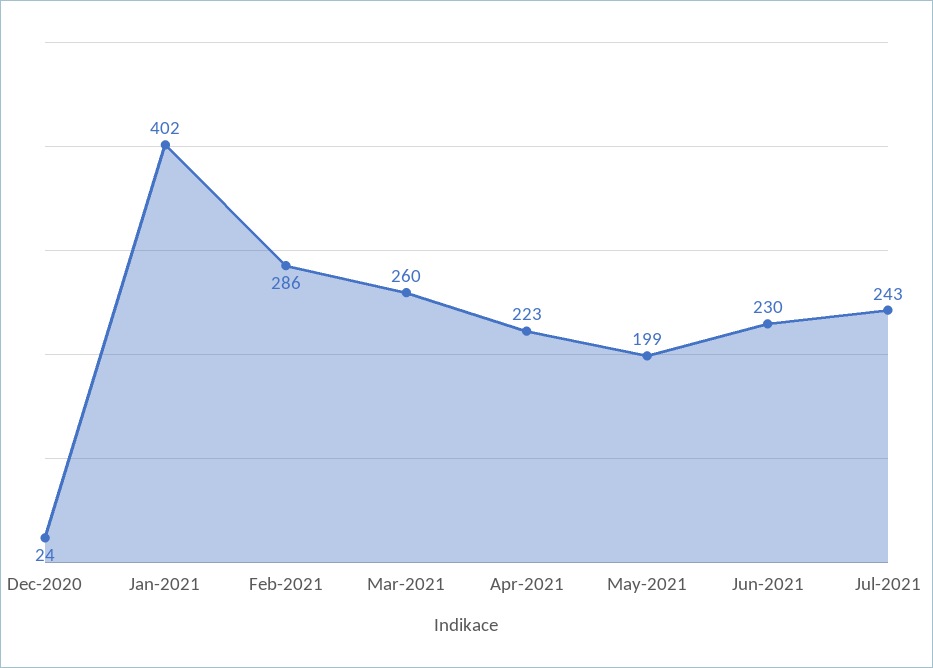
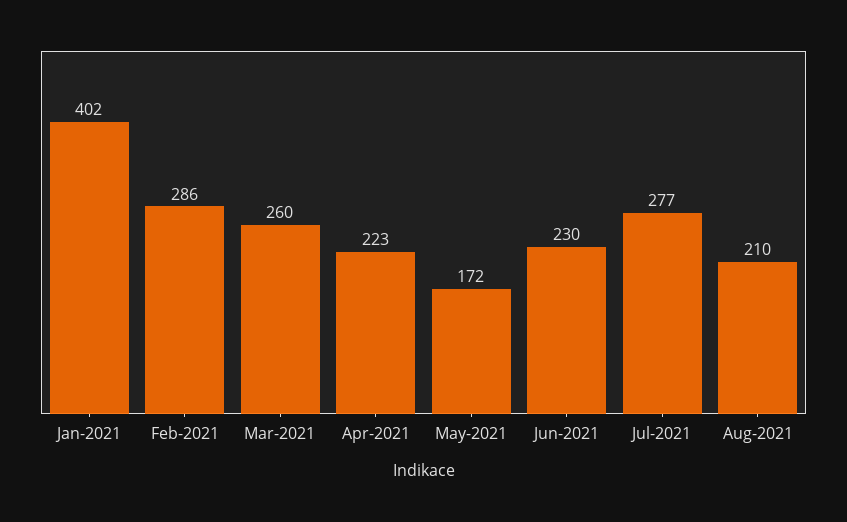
Dec-2020: 24 -> none
May-2021: 199 -> 172
Jul-2021: 243 -> 277
Aug-2021: none -> 210

